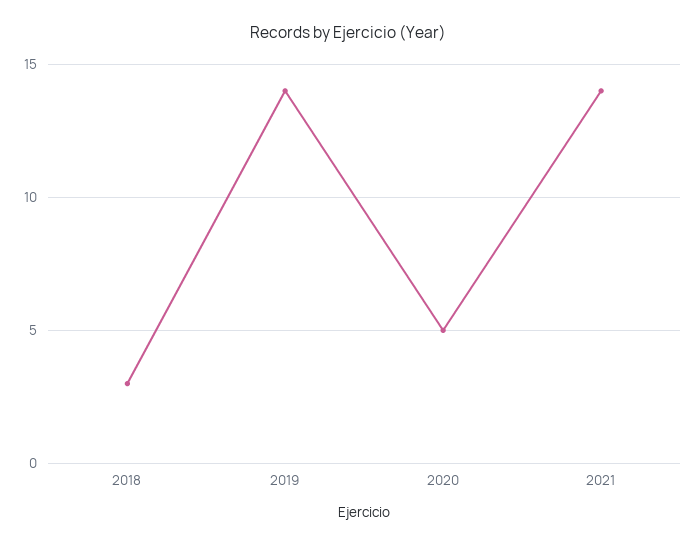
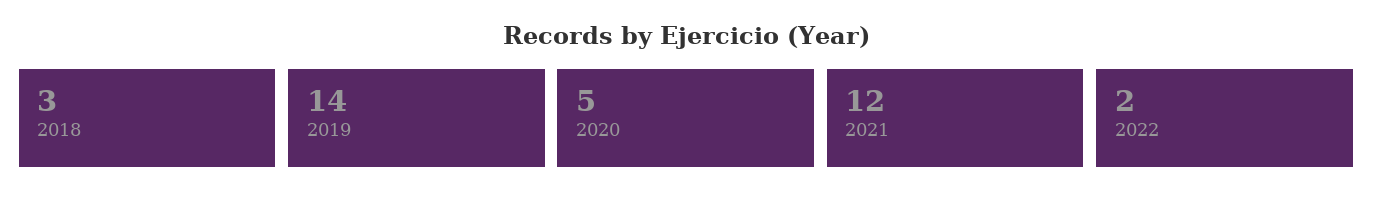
2021: 14 -> 12
2022: none -> 2

